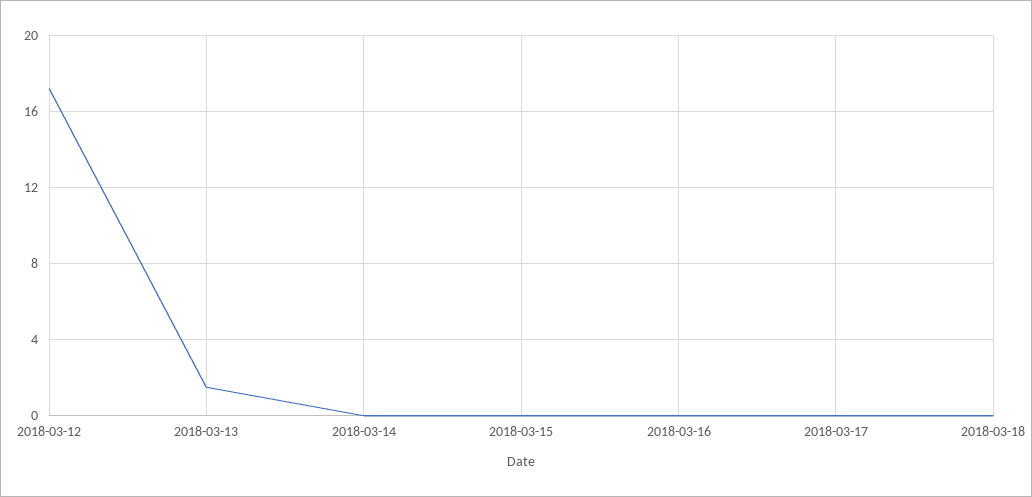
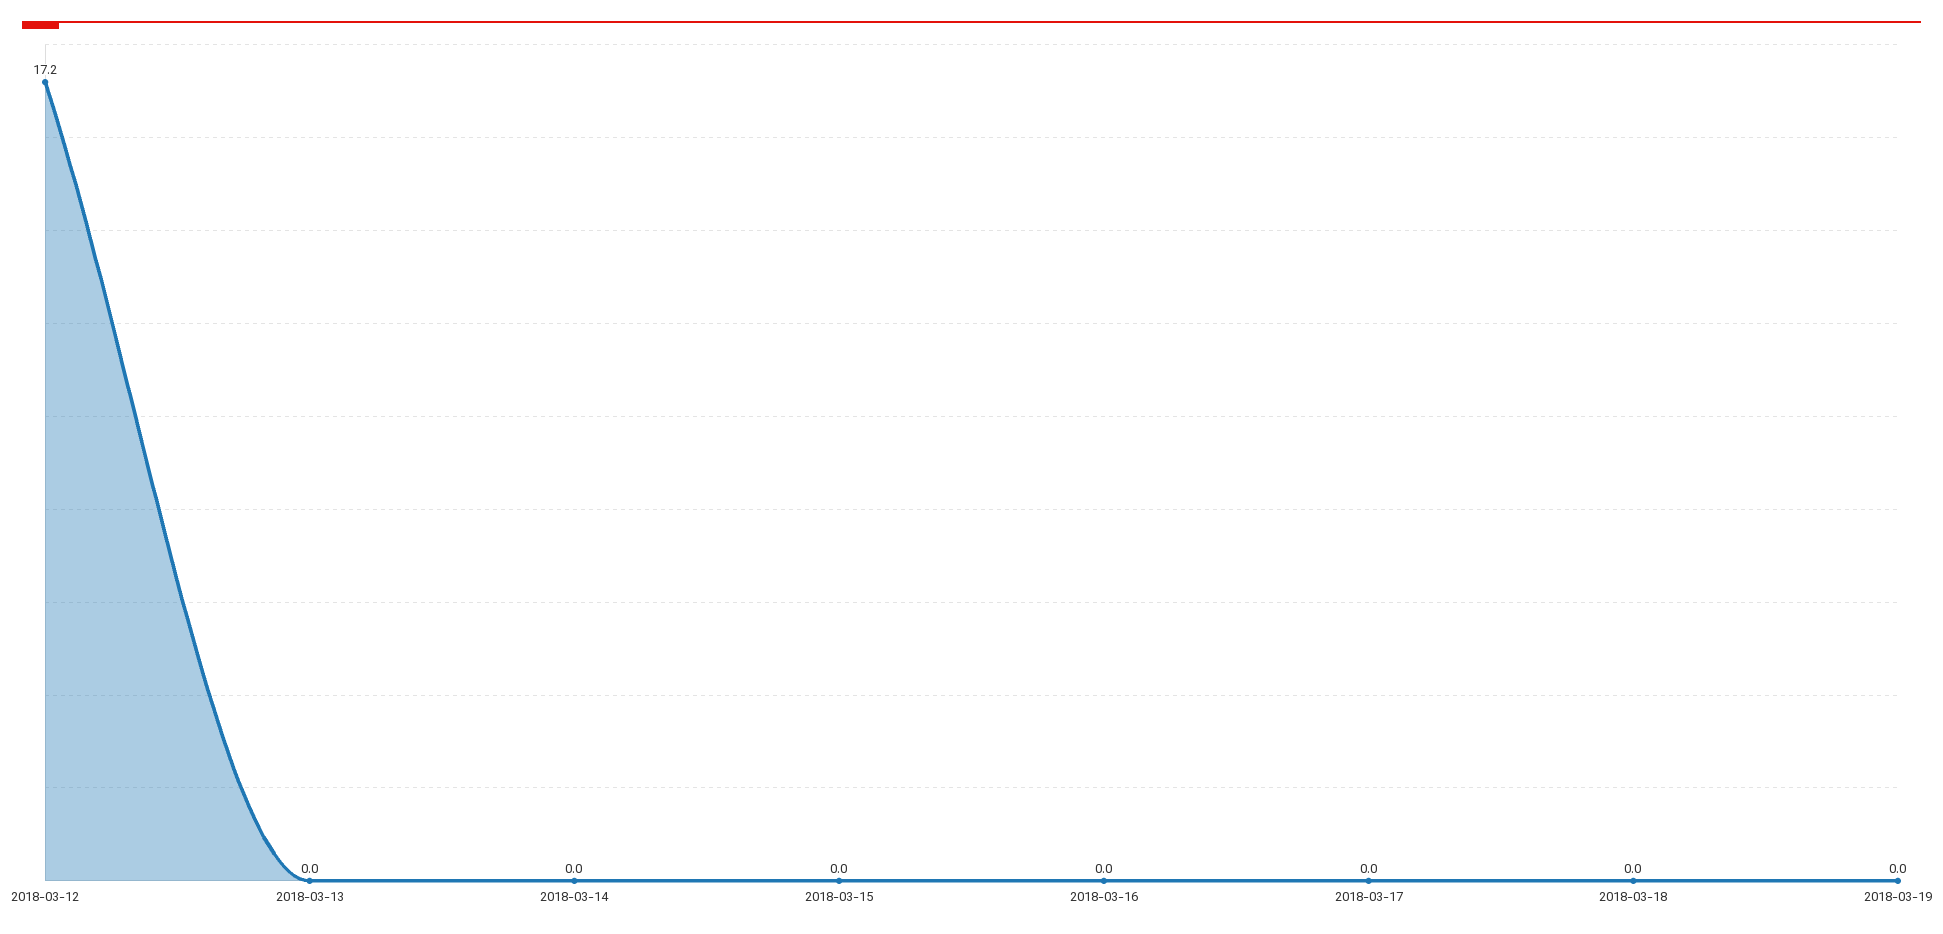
2018-03-13: 1.5 -> 0
2018-03-19: none -> 0

